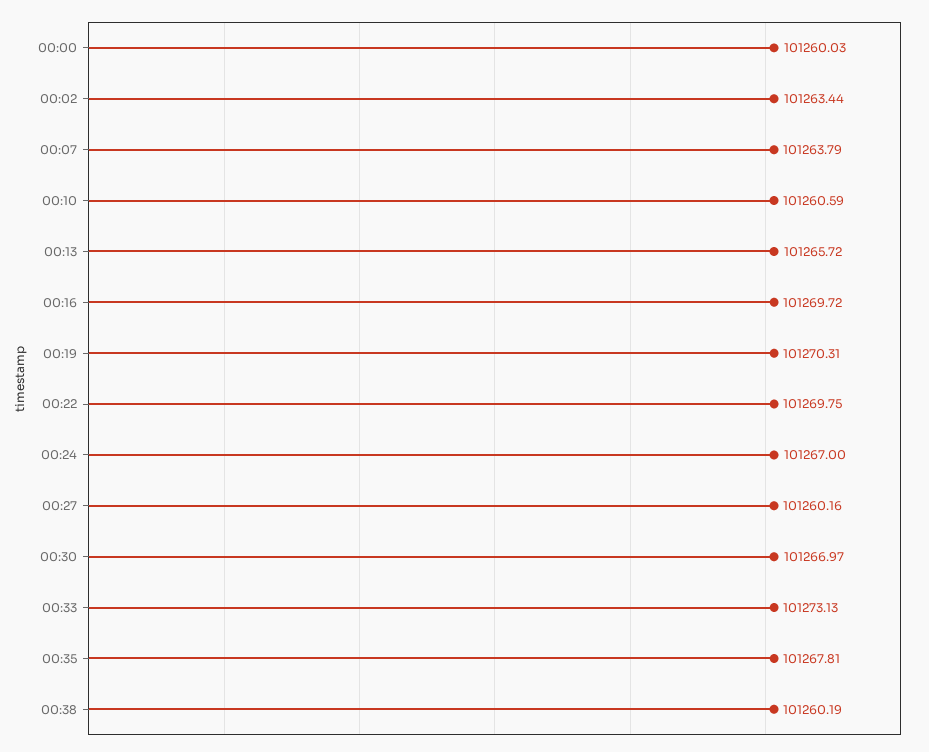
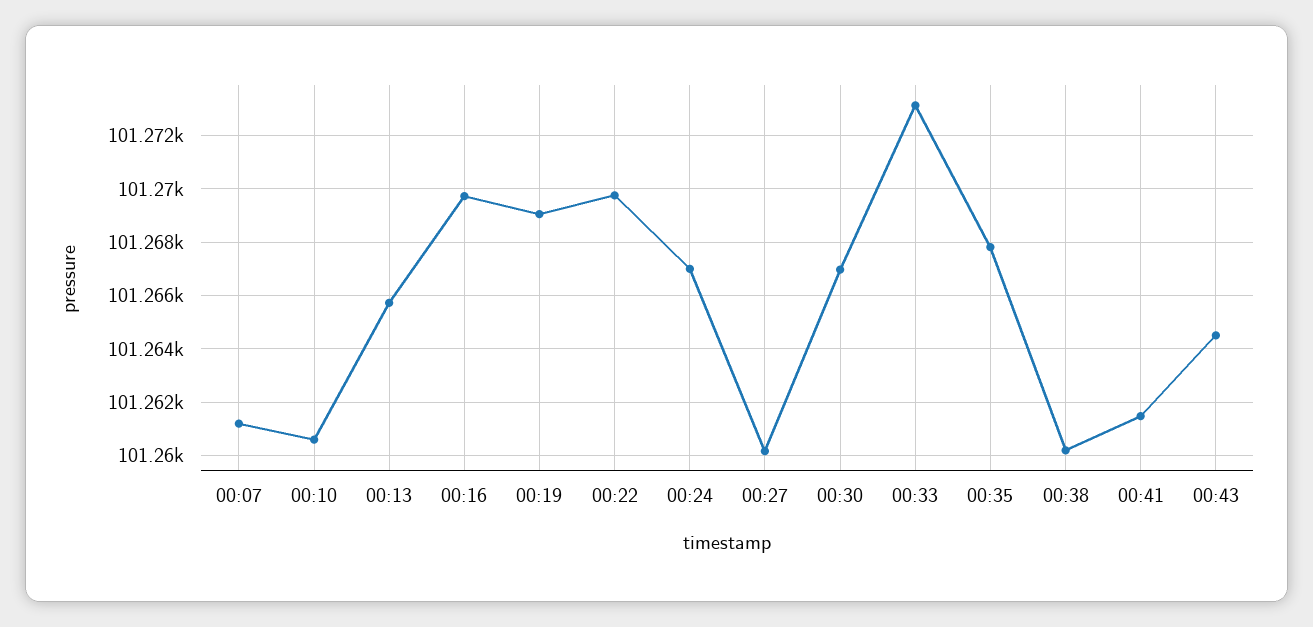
00:00: 101260.03 -> none
00:02: 101263.44 -> none
00:07: 101263.79 -> 101261.25
00:19: 101270.31 -> 101269
00:41: none -> 101261.5
00:43: none -> 101264.5

